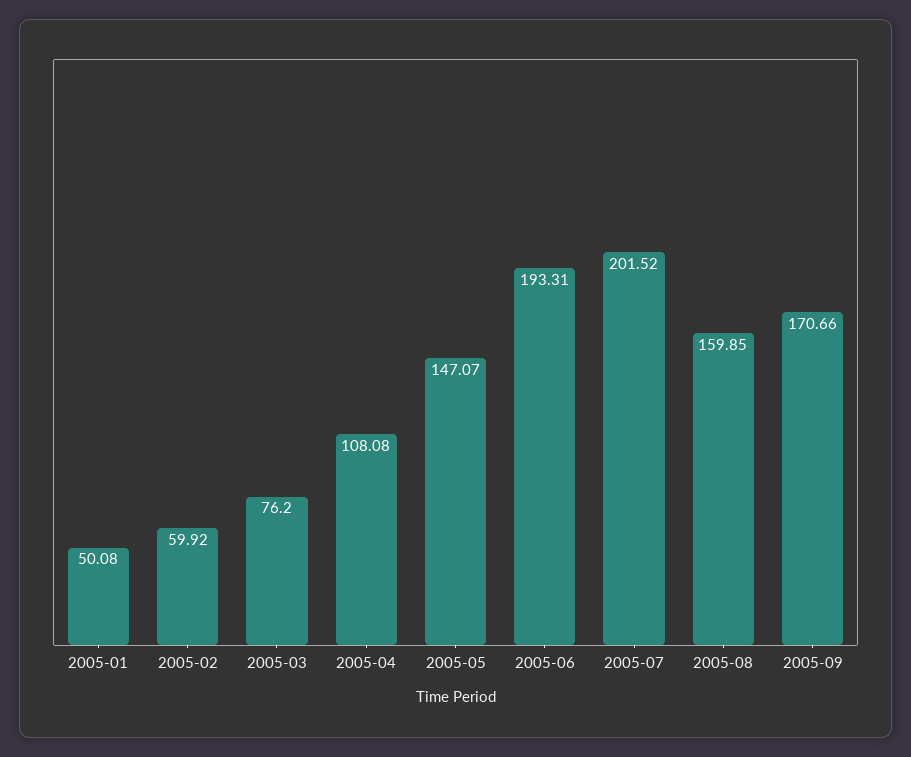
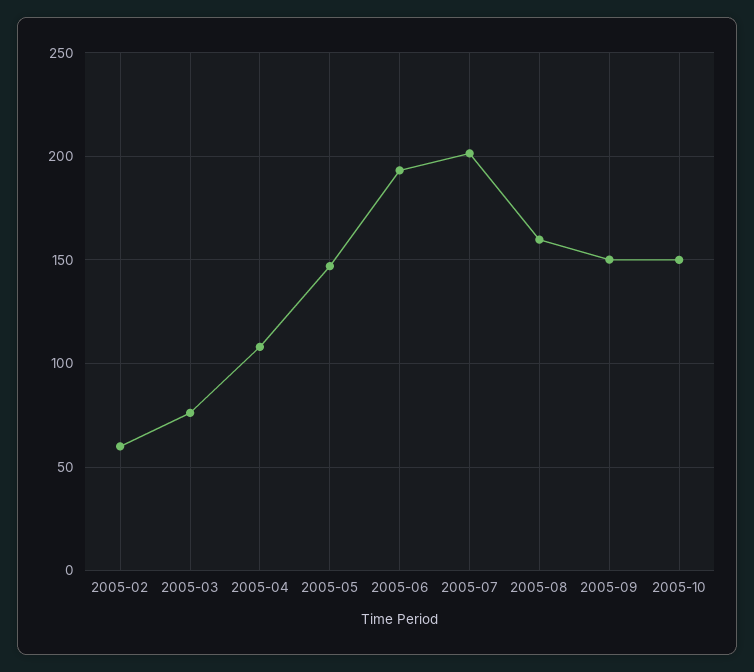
2005-01: 50.08 -> none
2005-09: 170.66 -> 150
2005-10: none -> 150

